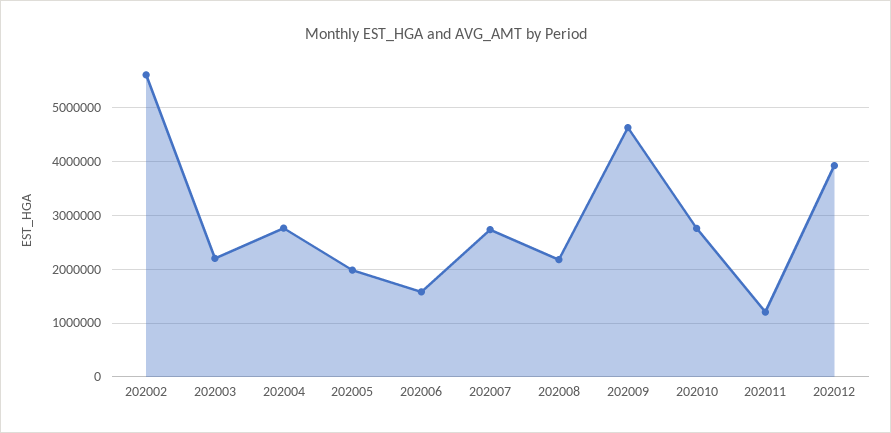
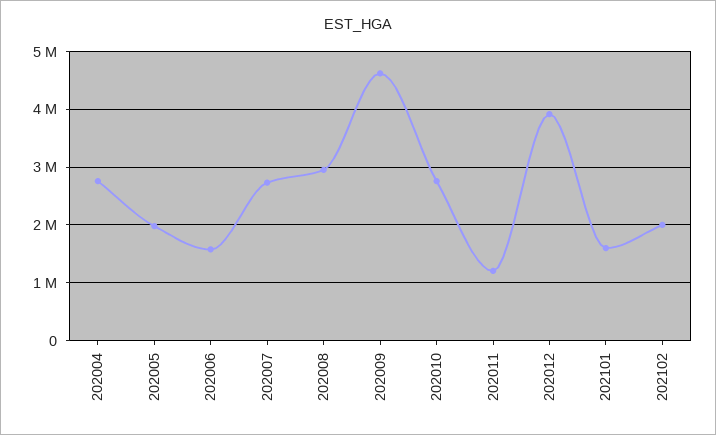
202002: 5600000 -> none
202003: 2200000 -> none
202008: 2200000 -> 3000000
202101: none -> 1600000
202102: none -> 2000000

